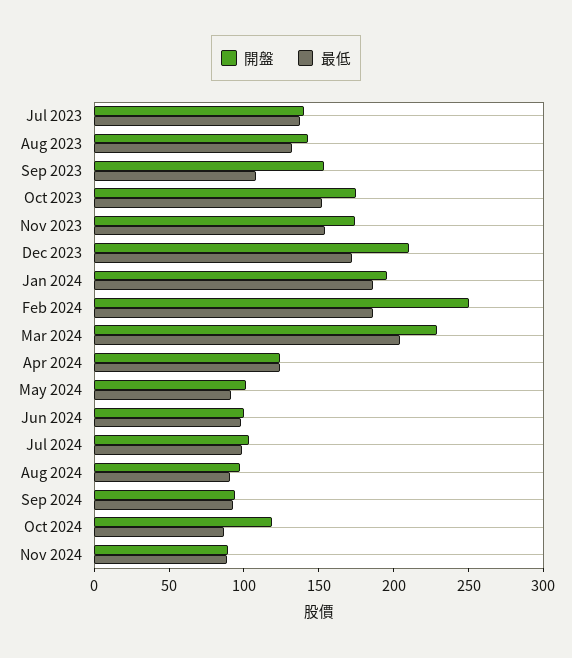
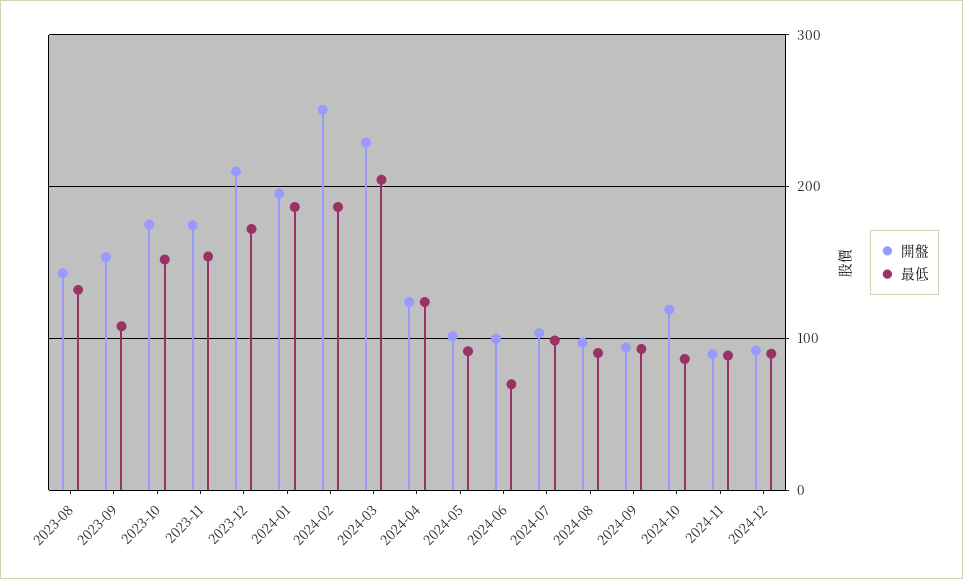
開盤, Jul 2023: 140 -> none
最低, Jul 2023: 140 -> none
最低, Jun 2024: 100 -> 70
開盤, 2024-12: none -> 90
最低, 2024-12: none -> 90

